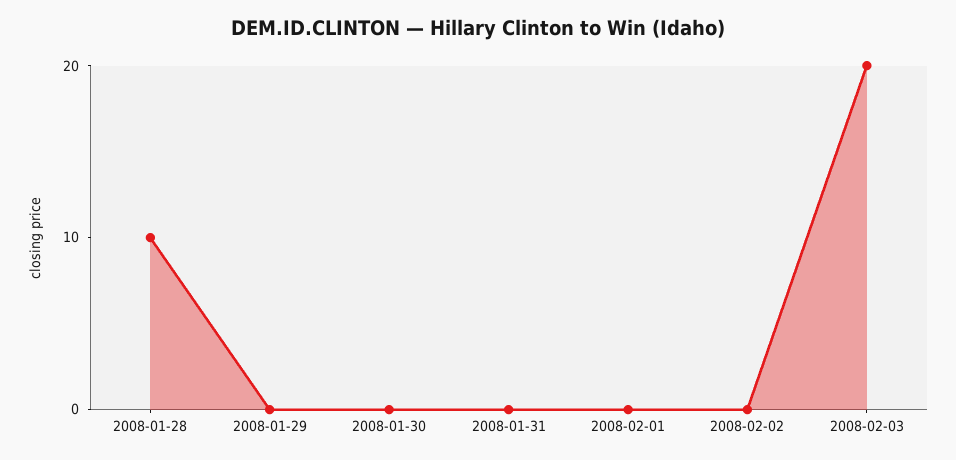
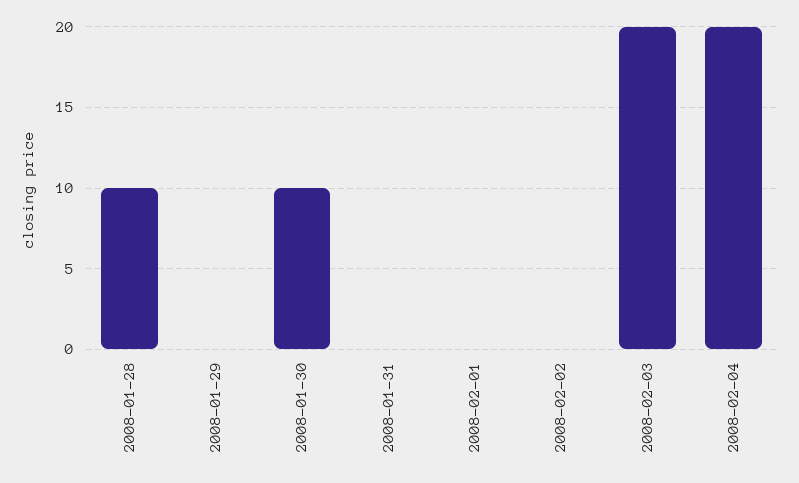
2008-01-30: 0 -> 10
2008-02-04: none -> 20

